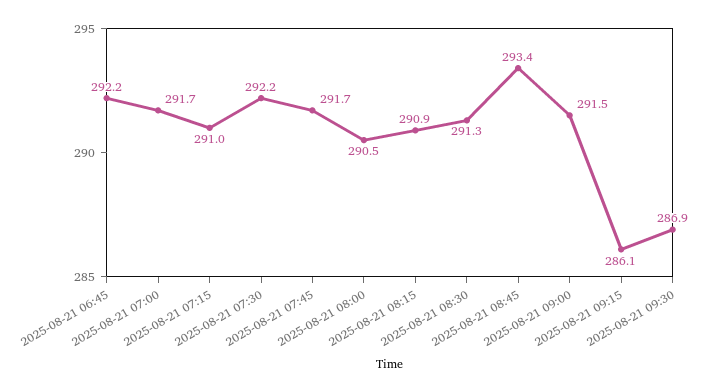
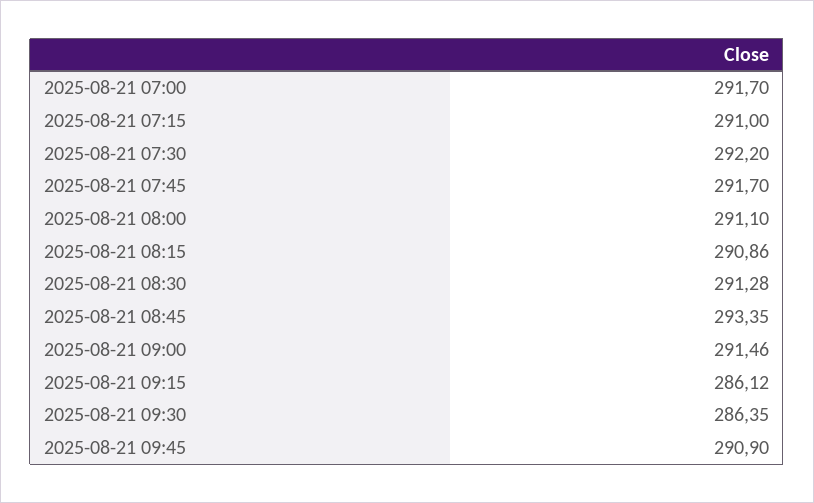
2025-08-21 06:45: 292.2 -> none
2025-08-21 08:00: 290.5 -> 291.1
2025-08-21 09:30: 286.9 -> 286.35
2025-08-21 09:45: none -> 290.9

